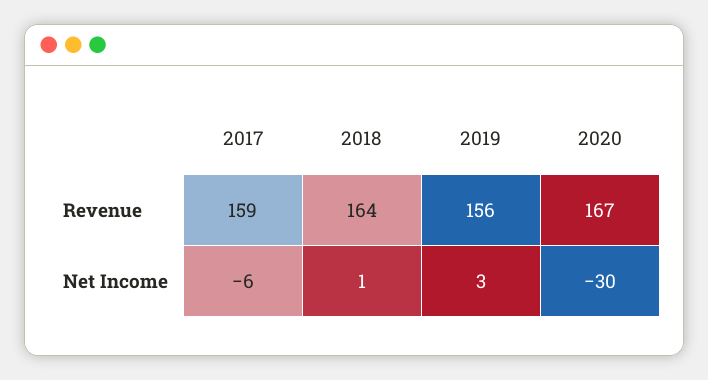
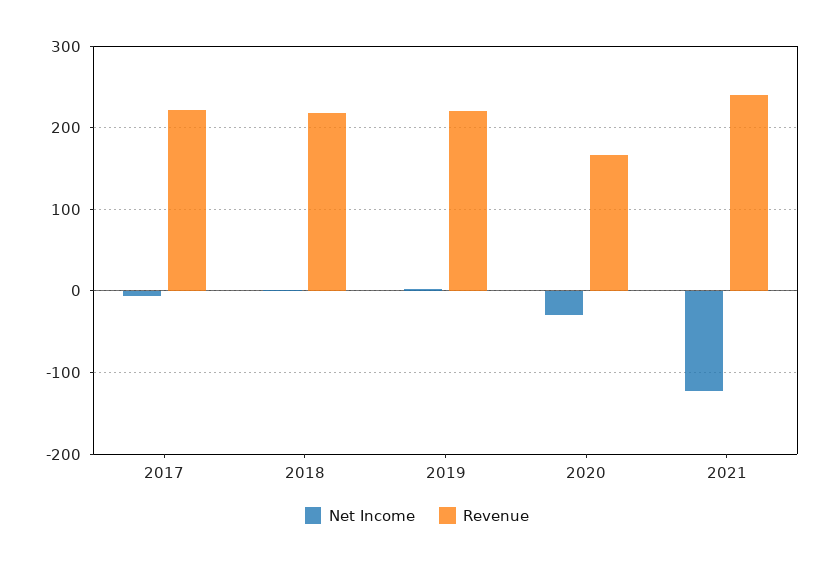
Revenue, 2017: 159 -> 220
Revenue, 2018: 164 -> 220
Revenue, 2019: 156 -> 220
Net Income, 2021: none -> -120
Revenue, 2021: none -> 240

